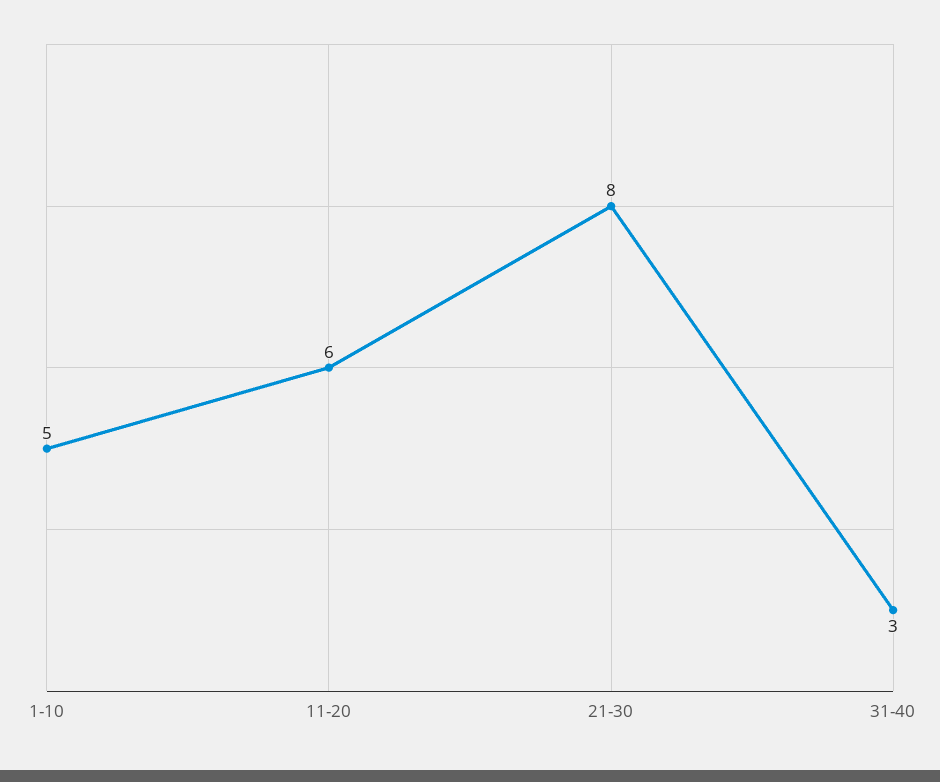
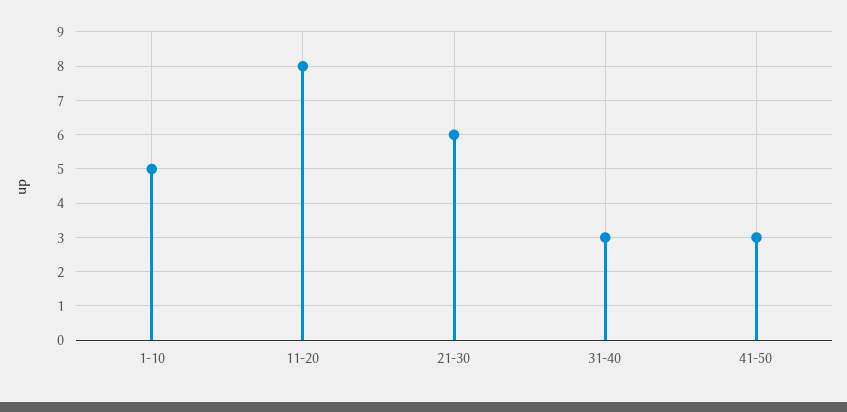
11-20: 6 -> 8
21-30: 8 -> 6
41-50: none -> 3

